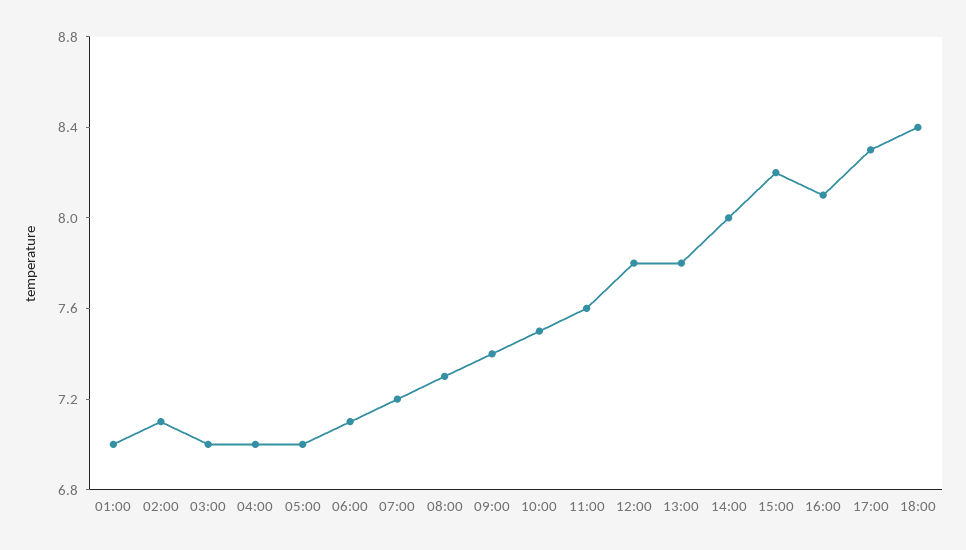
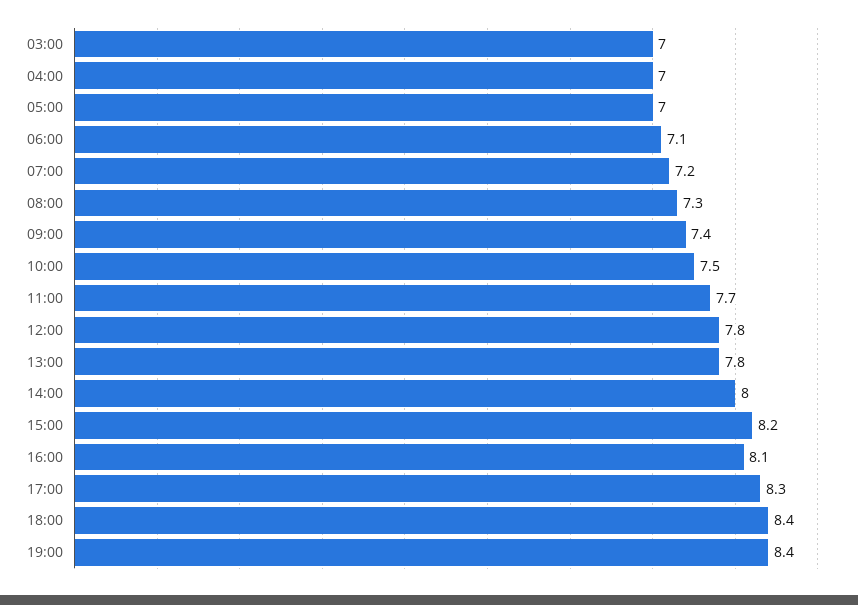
01:00: 7 -> none
02:00: 7.1 -> none
11:00: 7.6 -> 7.7
19:00: none -> 8.4

